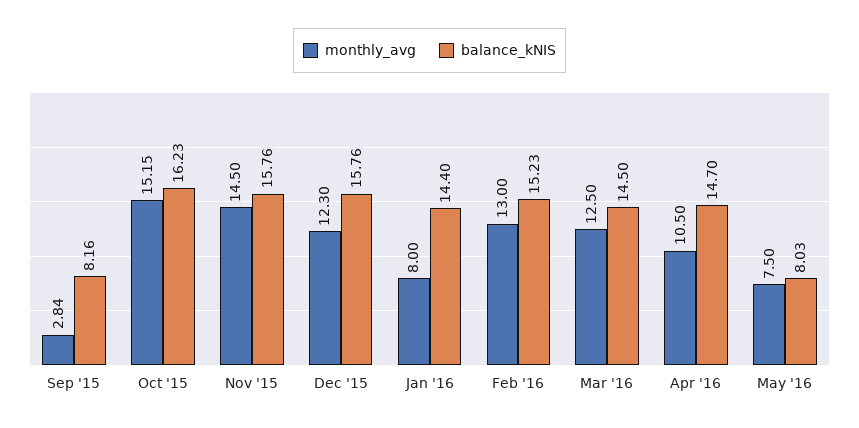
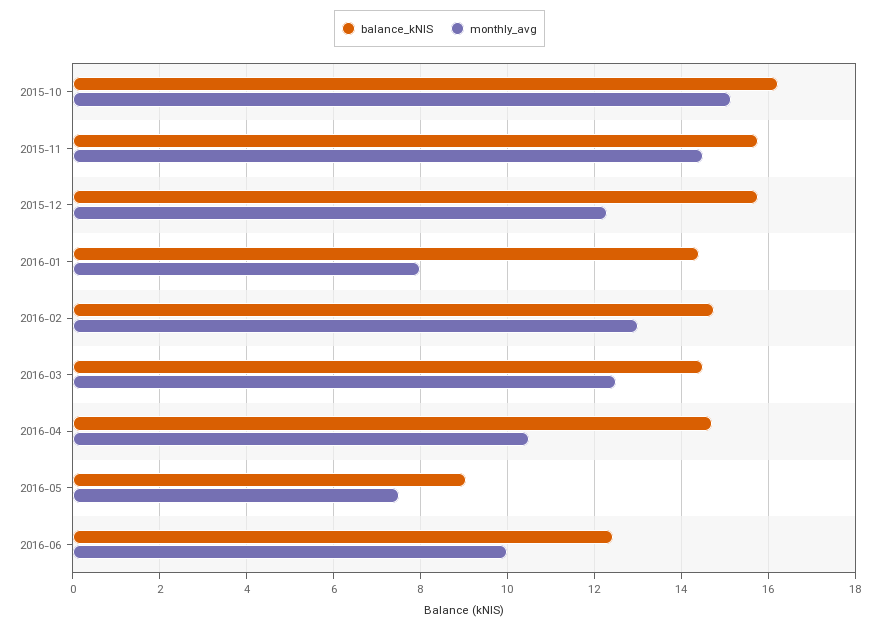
monthly_avg, Sep '15: 2.84 -> none
balance_kNIS, Sep '15: 8.16 -> none
balance_kNIS, Feb '16: 15.23 -> 14.8
balance_kNIS, May '16: 8.03 -> 9
balance_kNIS, 2016-06: none -> 12.4
monthly_avg, 2016-06: none -> 10

